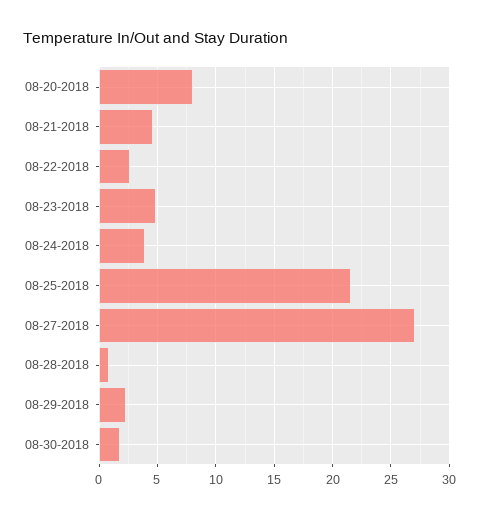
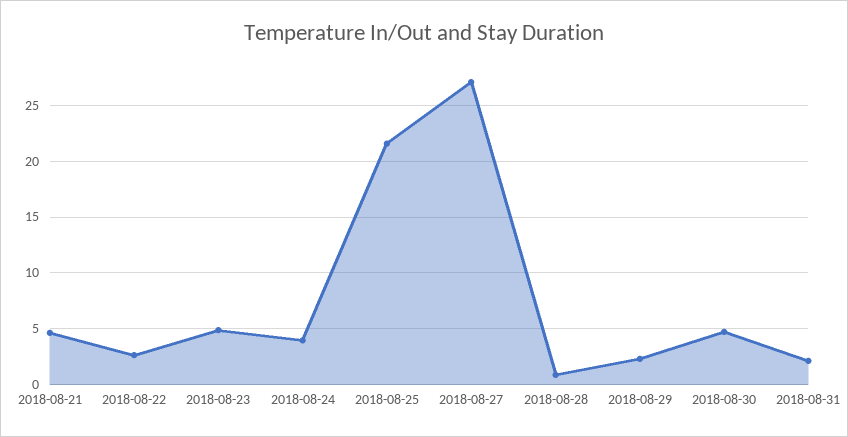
08-20-2018: 8 -> none
08-30-2018: 2 -> 5
2018-08-31: none -> 2

